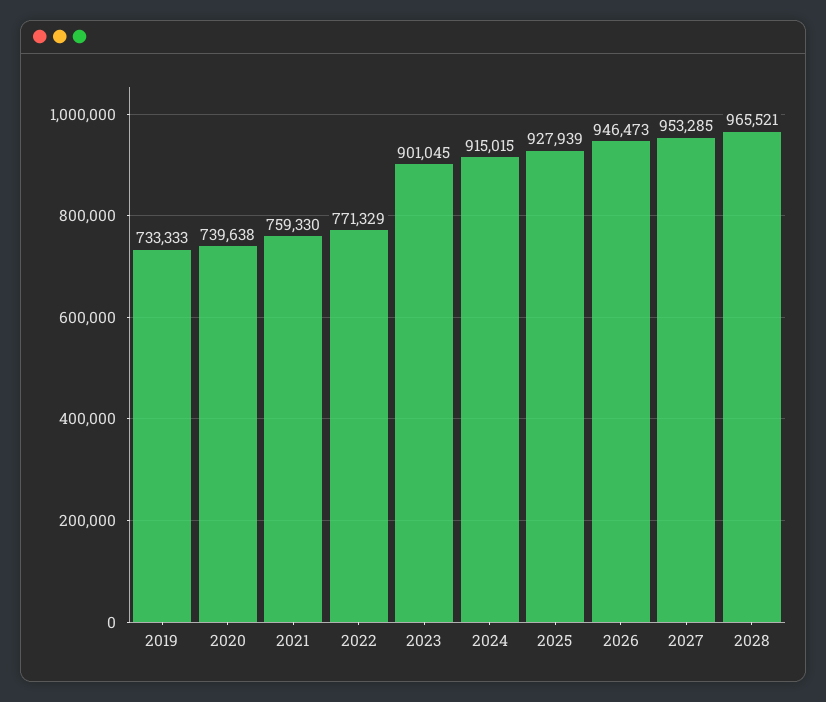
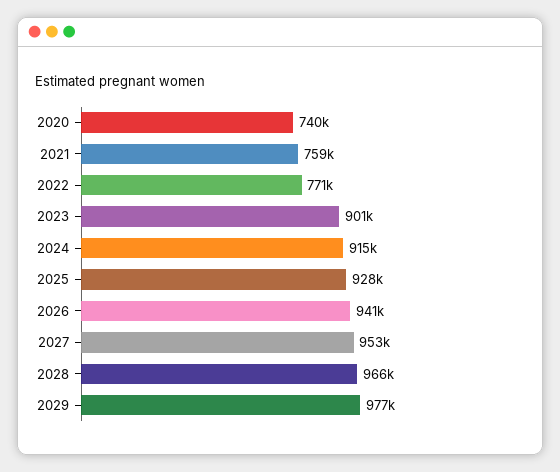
2019: 733333 -> none
2026: 946473 -> 941000
2029: none -> 977000

